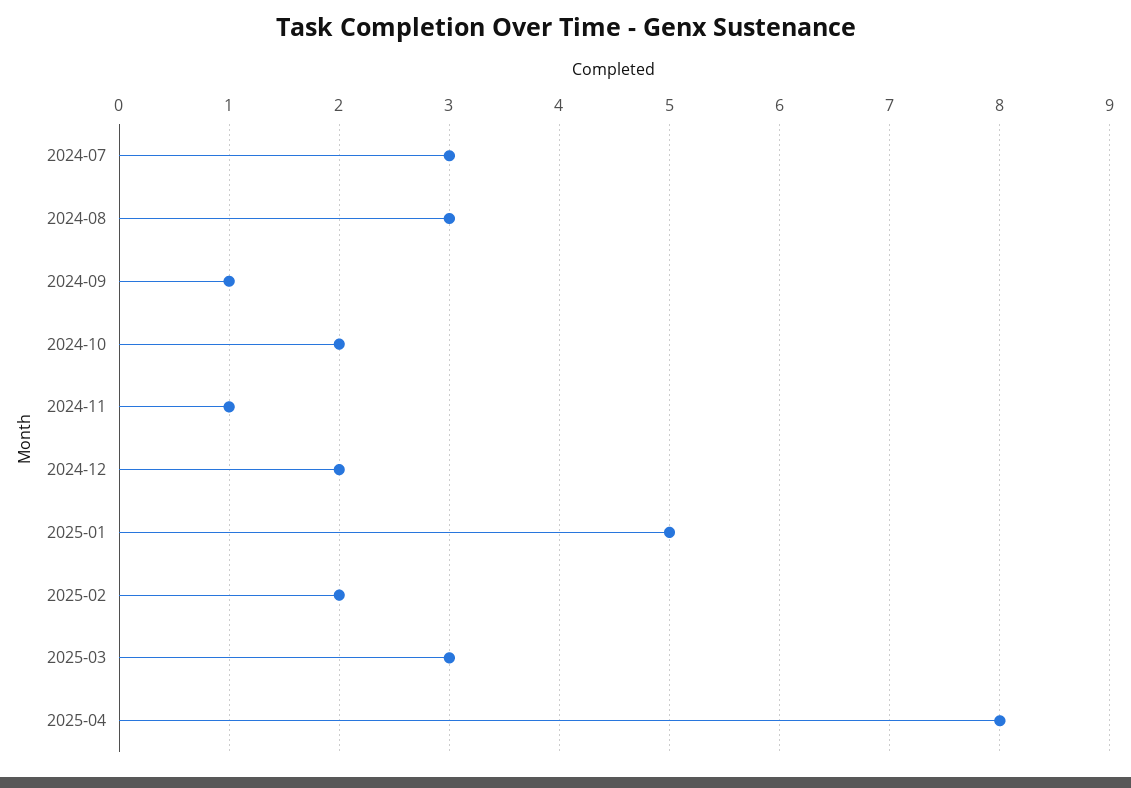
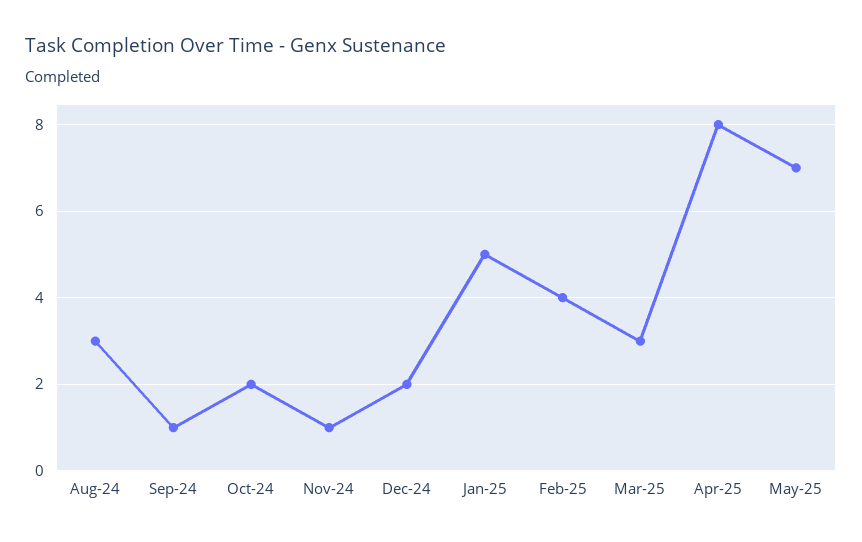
2024-07: 3 -> none
2025-02: 2 -> 4
May-25: none -> 7

